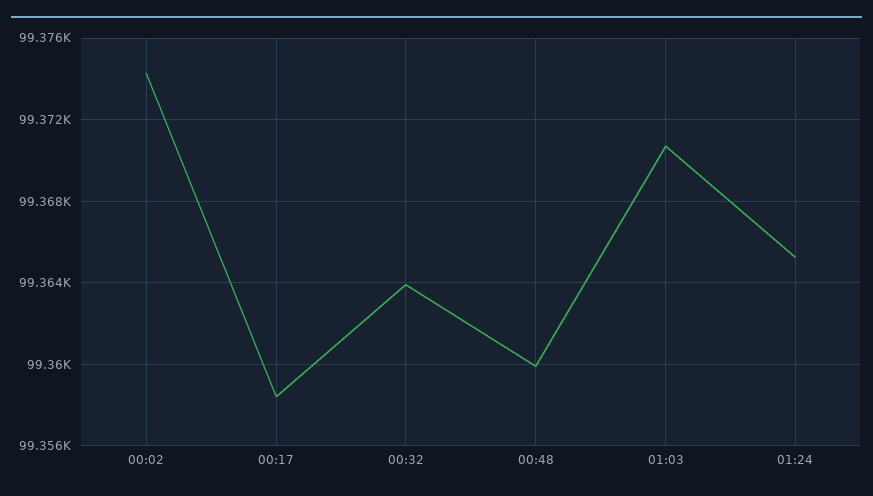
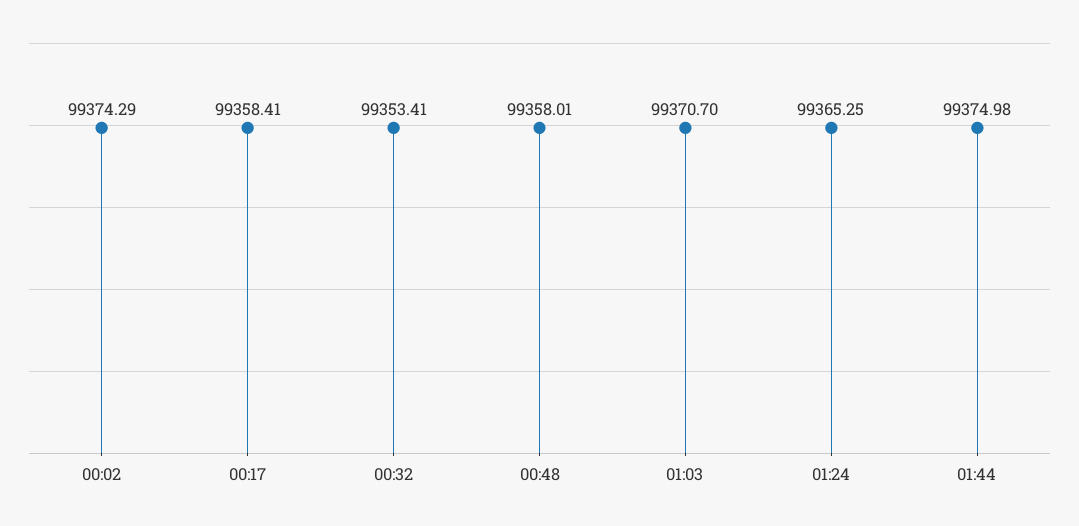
00:32: 99364 -> 99353.41
00:48: 99360 -> 99358.01
01:44: none -> 99374.98

